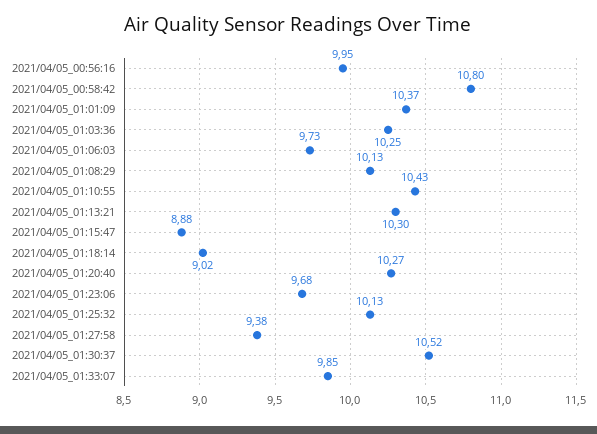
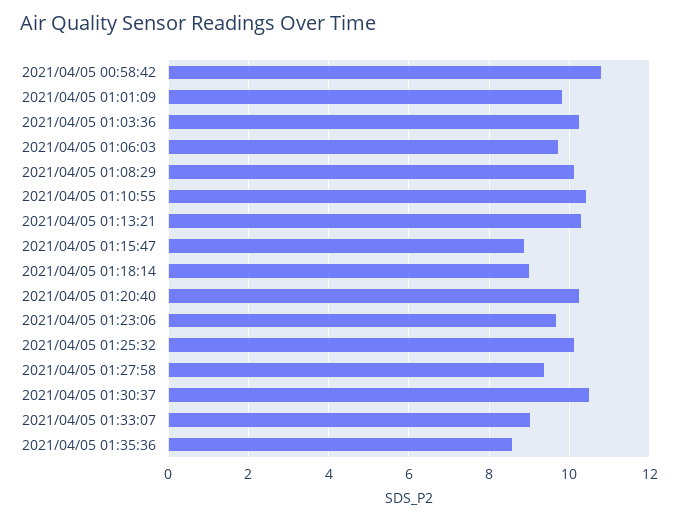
2021/04/05_00:56:16: 9.95 -> none
2021/04/05_01:01:09: 10.37 -> 9.8
2021/04/05_01:33:07: 9.85 -> 9
2021/04/05 01:35:36: none -> 8.6

